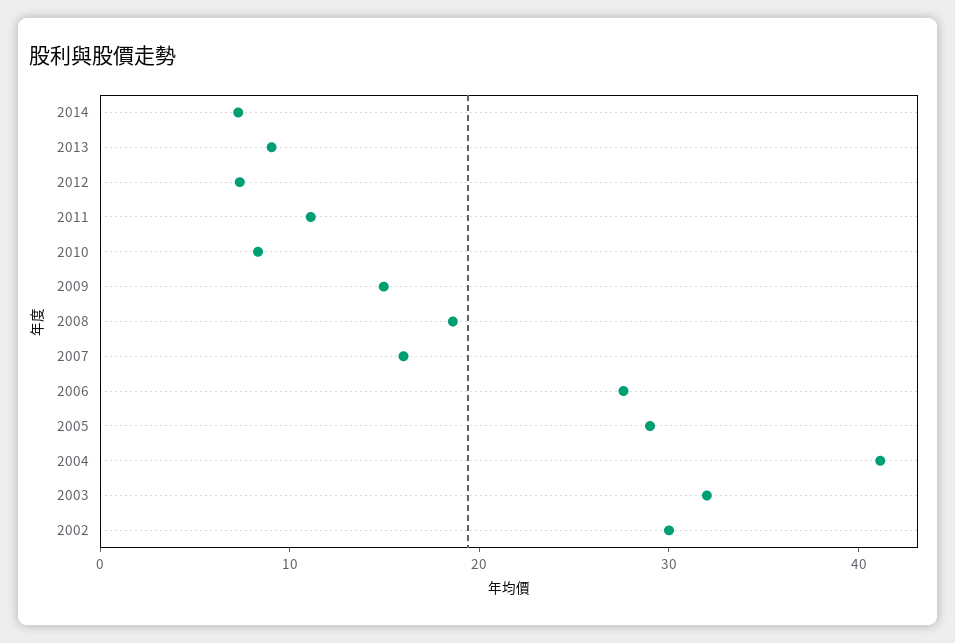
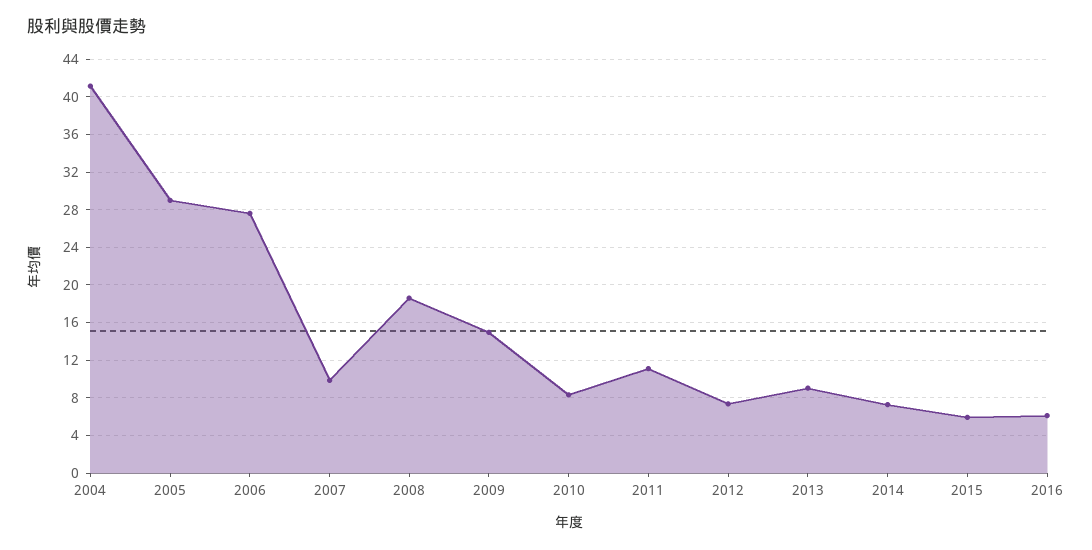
2007: 16 -> 10
2003: 32 -> none
2002: 30 -> none
2015: none -> 6
2016: none -> 6

